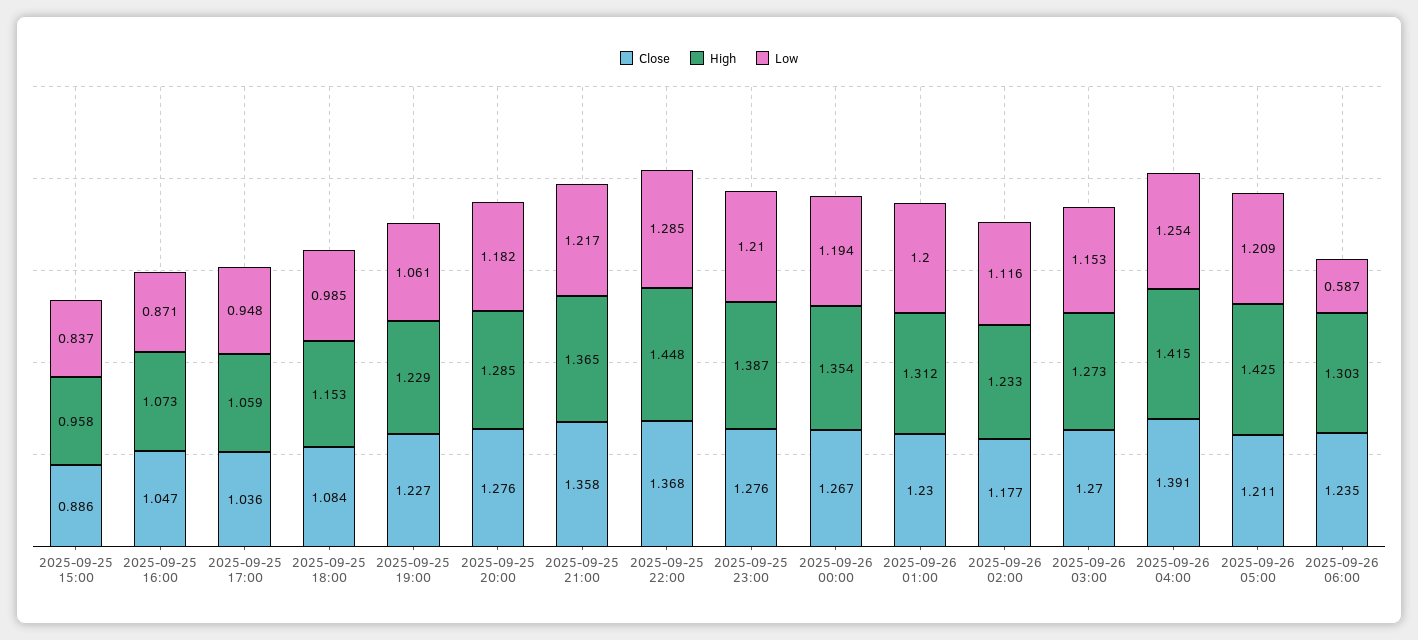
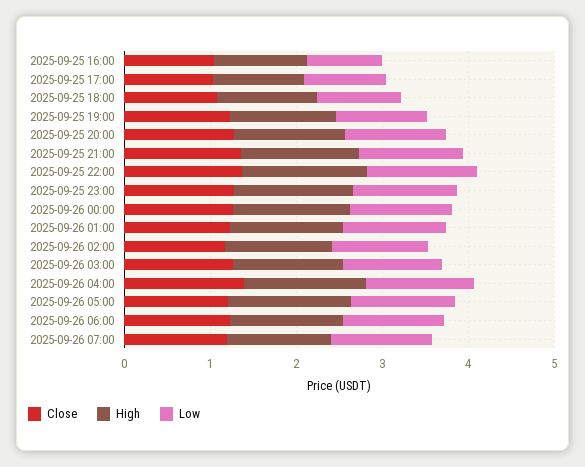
Close, 2025-09-25 15:00: 0.886 -> none
High, 2025-09-25 15:00: 0.958 -> none
Low, 2025-09-25 15:00: 0.837 -> none
Low, 2025-09-26 06:00: 0.587 -> 1.2
Close, 2025-09-26 07:00: none -> 1.2
High, 2025-09-26 07:00: none -> 1.2
Low, 2025-09-26 07:00: none -> 1.2

